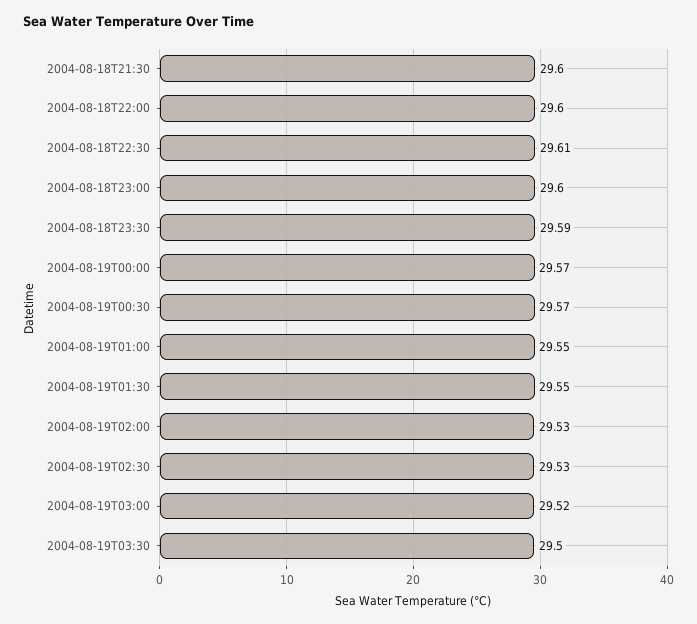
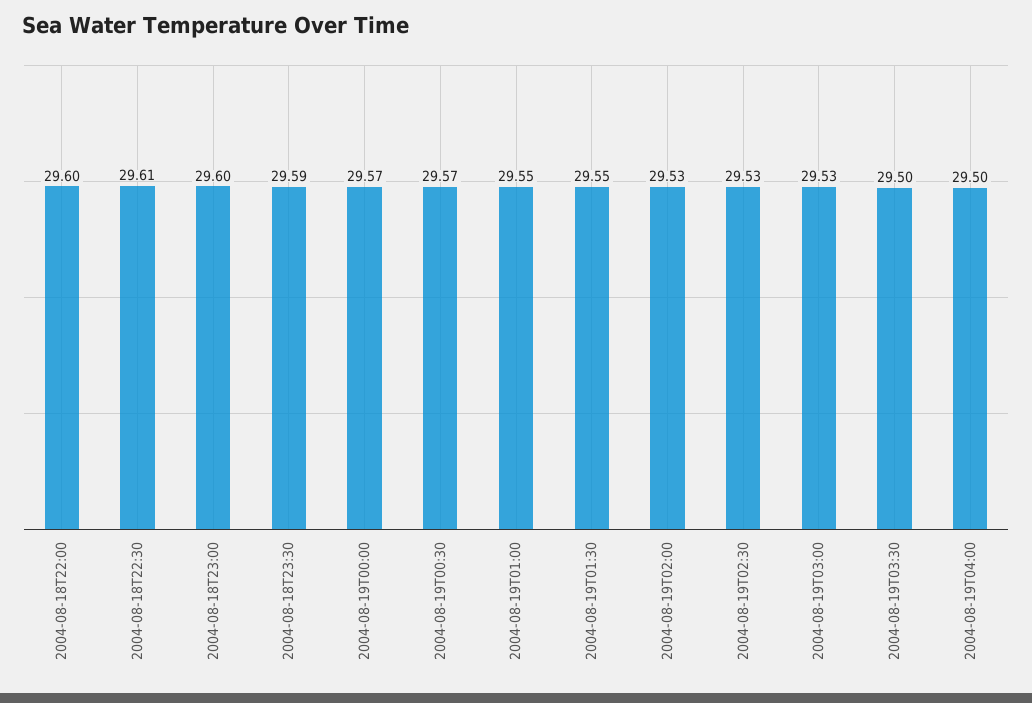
2004-08-18T21:30: 29.6 -> none
2004-08-19T03:00: 29.52 -> 29.53
2004-08-19T04:00: none -> 29.5

